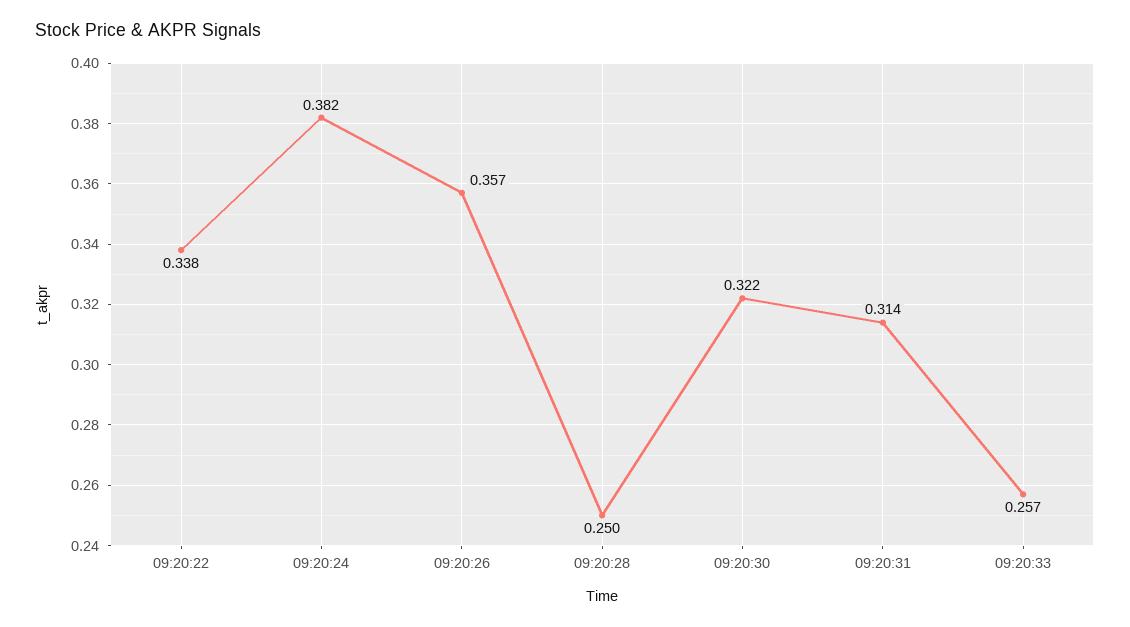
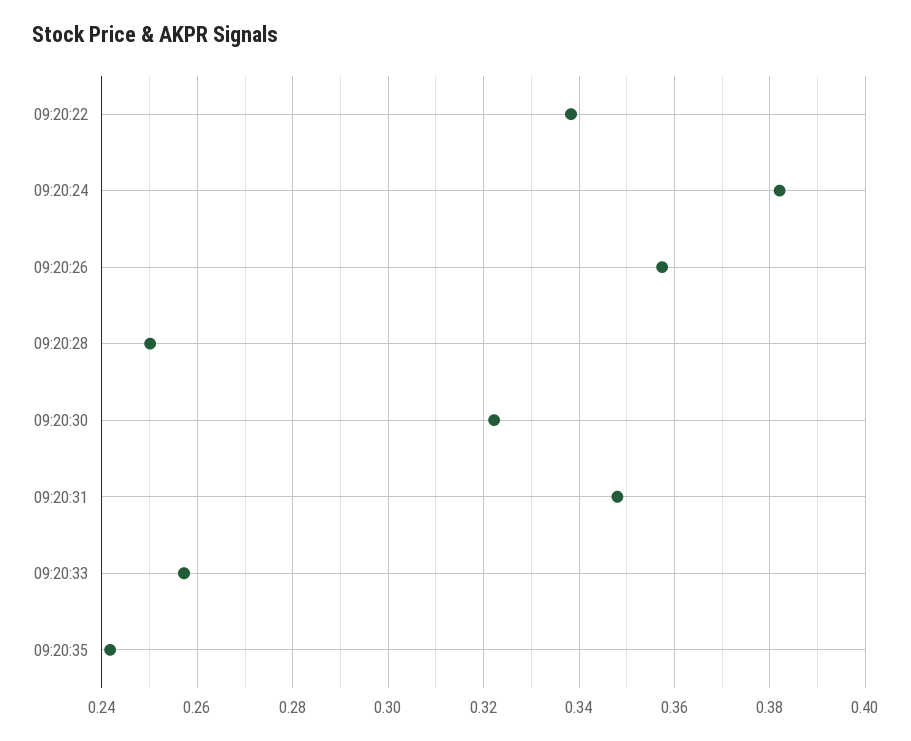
09:20:31: 0.314 -> 0.348
09:20:35: none -> 0.242

